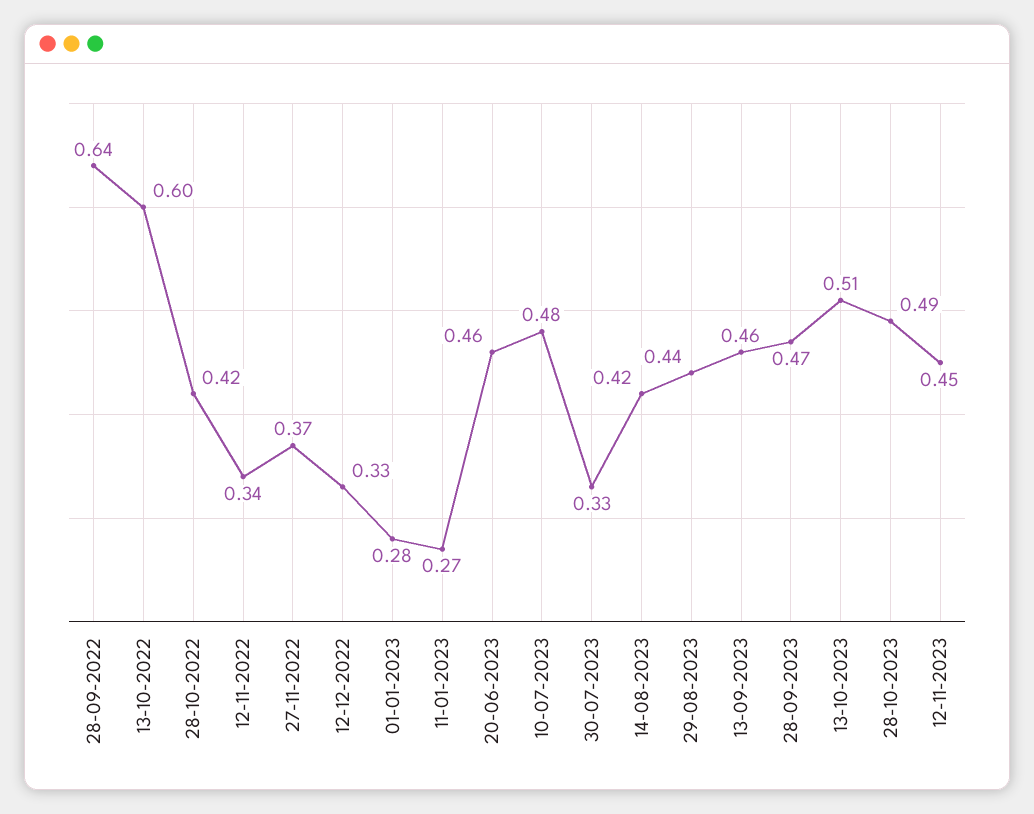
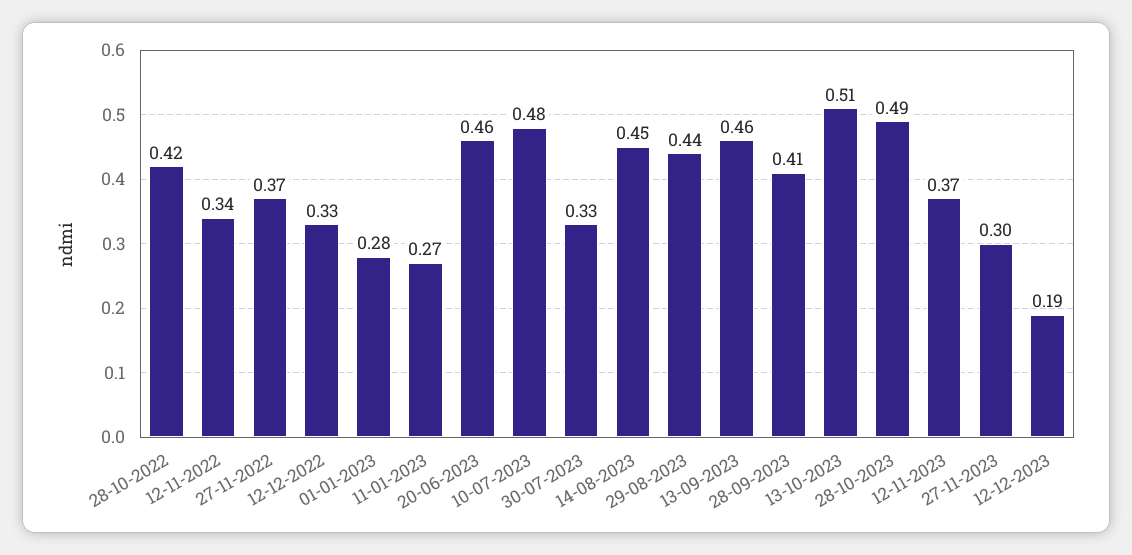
28-09-2022: 0.64 -> none
13-10-2022: 0.6 -> none
14-08-2023: 0.42 -> 0.45
28-09-2023: 0.47 -> 0.41
12-11-2023: 0.45 -> 0.37
27-11-2023: none -> 0.3
12-12-2023: none -> 0.19

